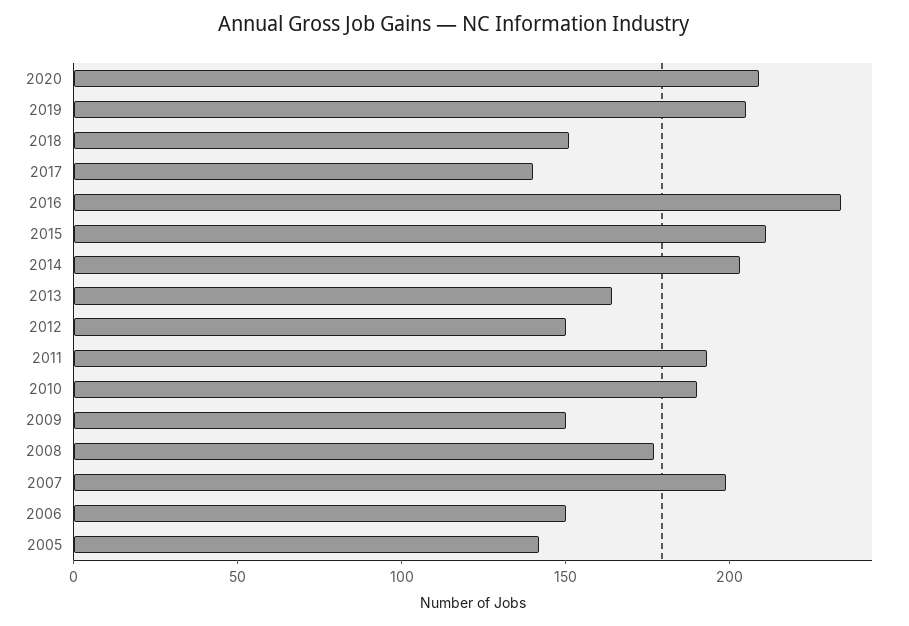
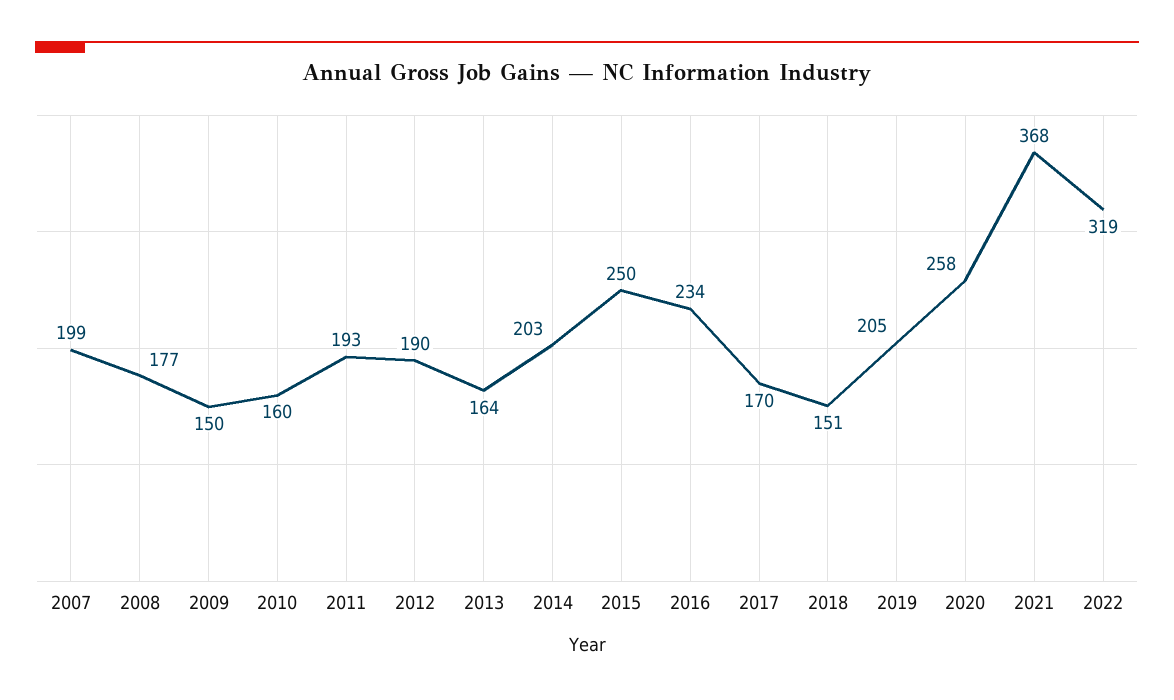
2020: 210 -> 258
2017: 140 -> 170
2015: 210 -> 250
2012: 150 -> 190
2010: 190 -> 160
2006: 150 -> none
2005: 140 -> none
2021: none -> 368
2022: none -> 319

